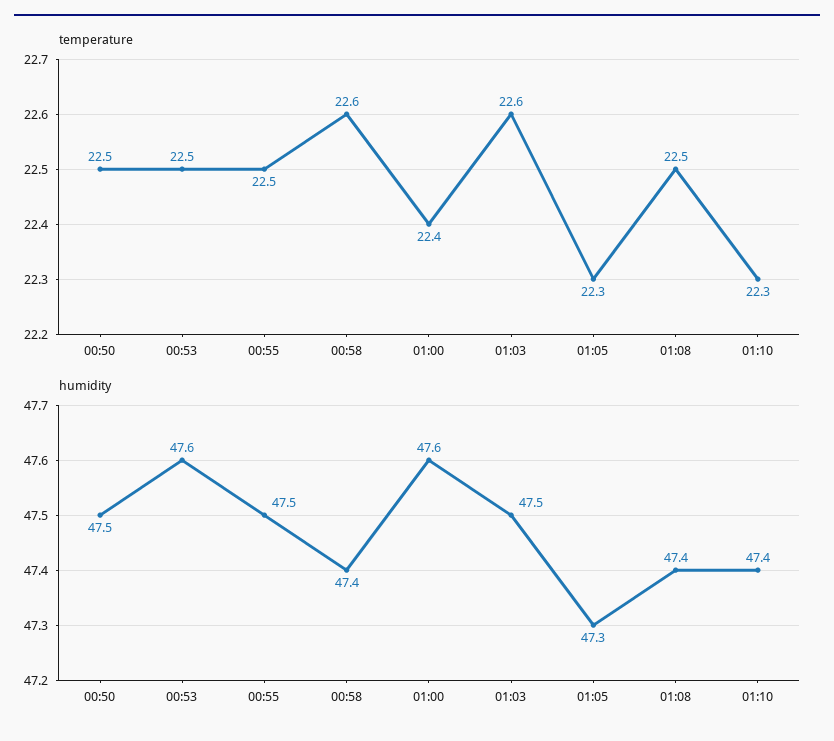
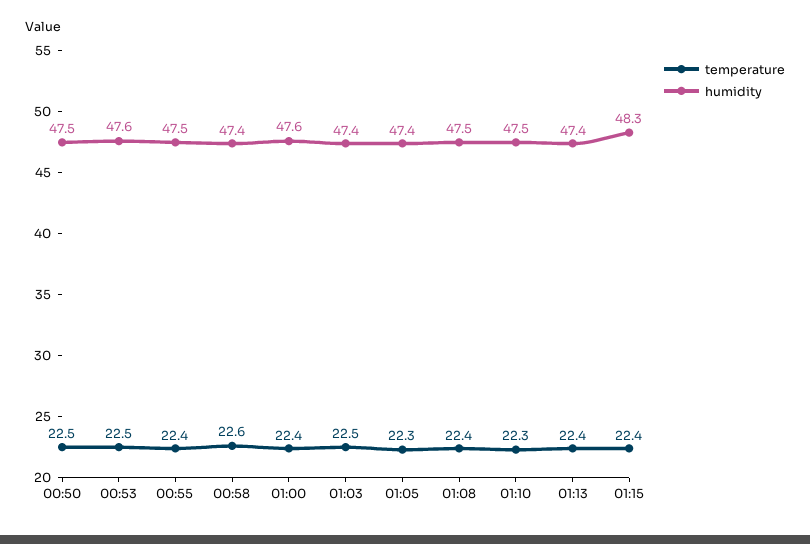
temperature, 00:55: 22.5 -> 22.4
temperature, 01:03: 22.6 -> 22.5
temperature, 01:08: 22.5 -> 22.4
humidity, 01:03: 47.5 -> 47.4
humidity, 01:05: 47.3 -> 47.4
humidity, 01:08: 47.4 -> 47.5
humidity, 01:10: 47.4 -> 47.5
temperature, 01:13: none -> 22.4
humidity, 01:13: none -> 47.4
temperature, 01:15: none -> 22.4
humidity, 01:15: none -> 48.3

